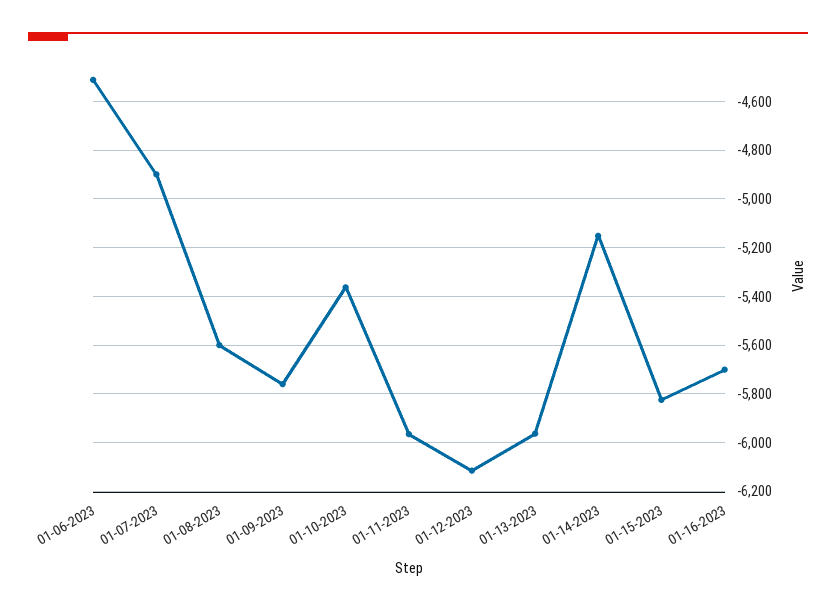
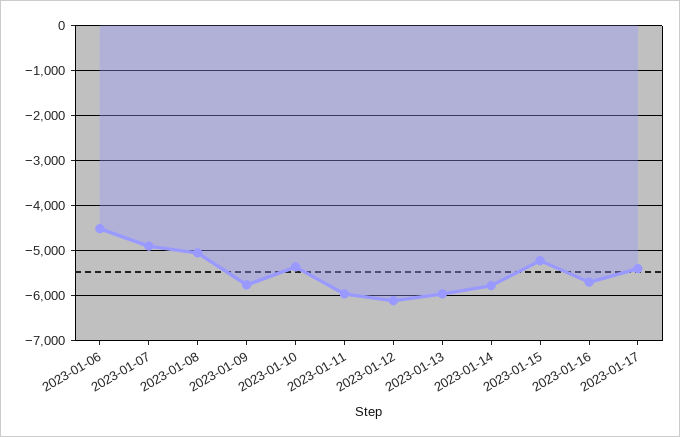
01-08-2023: -5600 -> -5000
01-14-2023: -5150 -> -5800
01-15-2023: -5825 -> -5200
2023-01-17: none -> -5400

